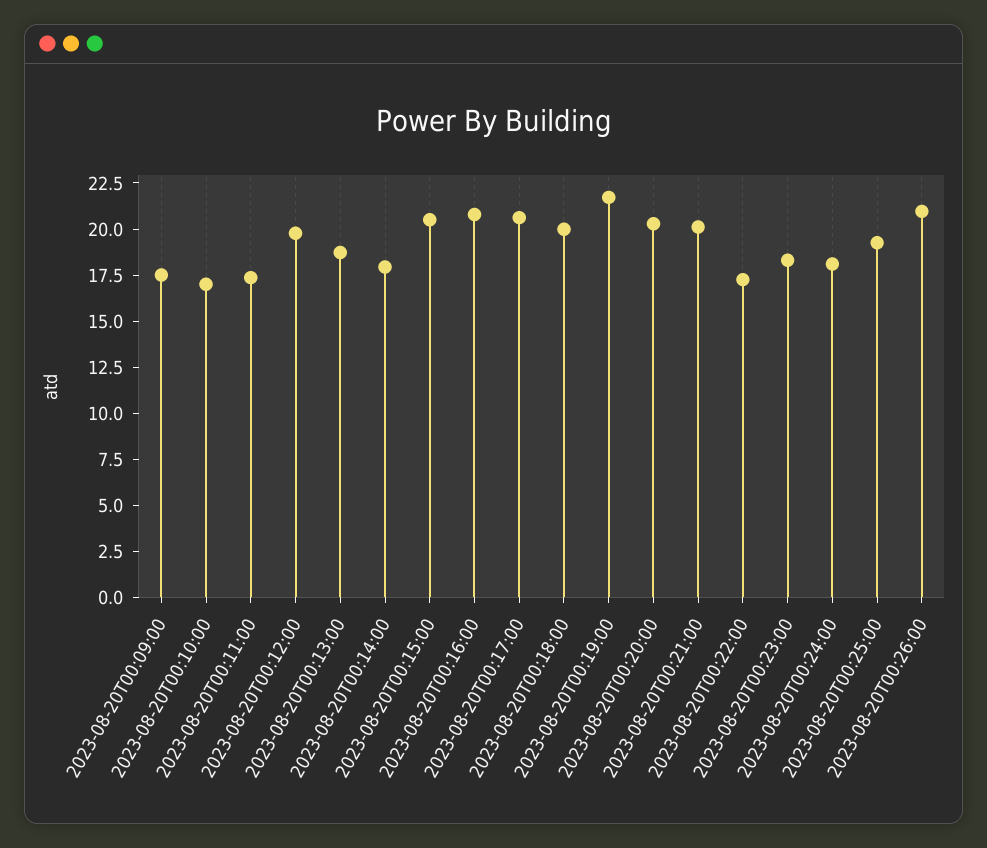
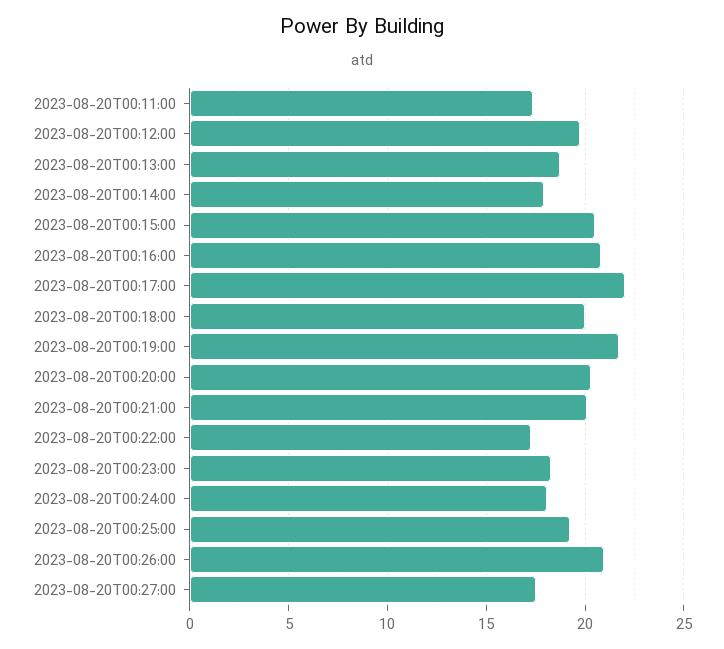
2023-08-20T00:09:00: 17.5 -> none
2023-08-20T00:10:00: 17 -> none
2023-08-20T00:17:00: 20.5 -> 22
2023-08-20T00:27:00: none -> 17.5

